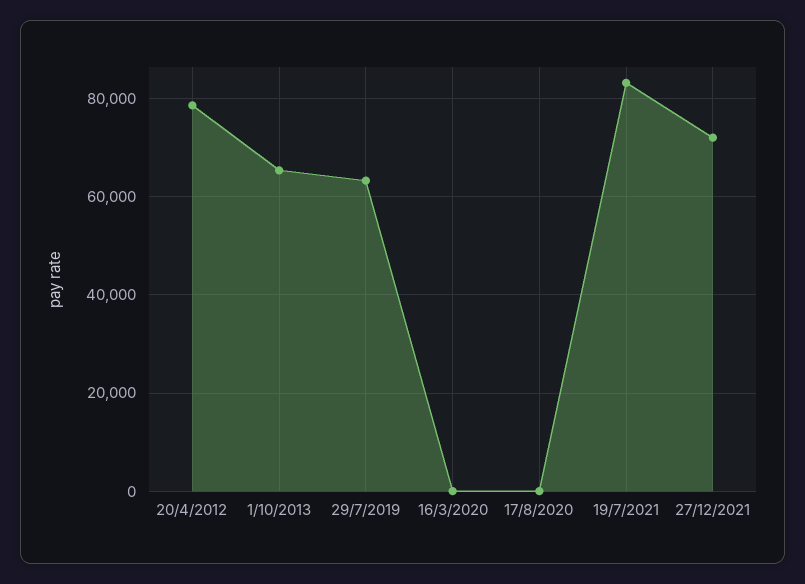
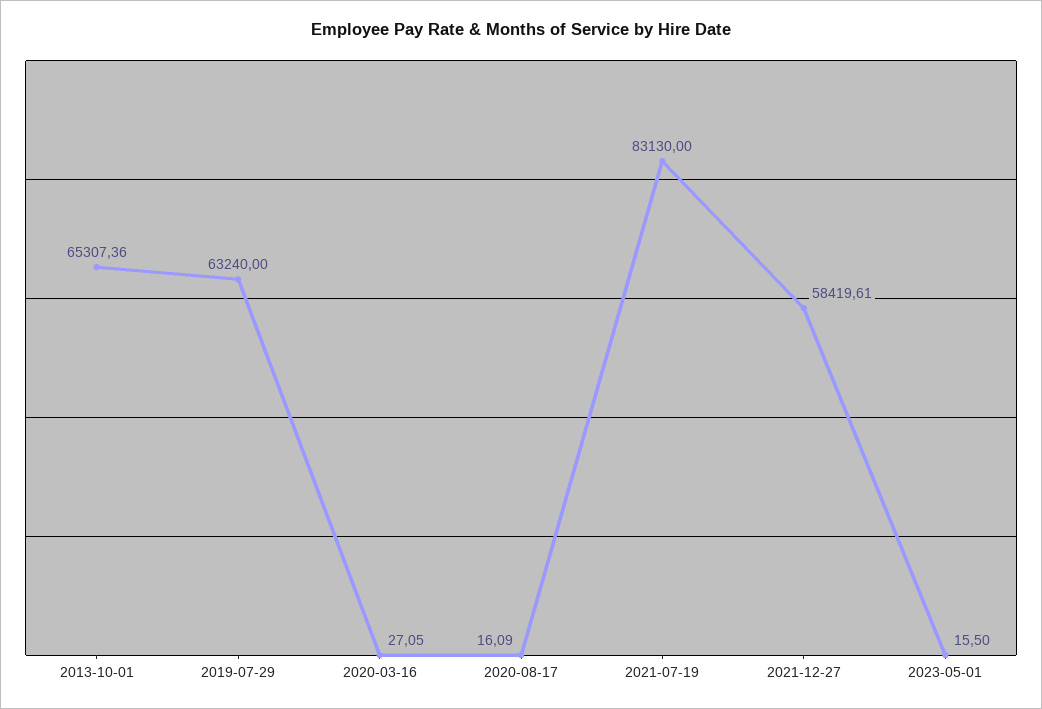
20/4/2012: 78000 -> none
27/12/2021: 72000 -> 58419.61
2023-05-01: none -> 15.5

